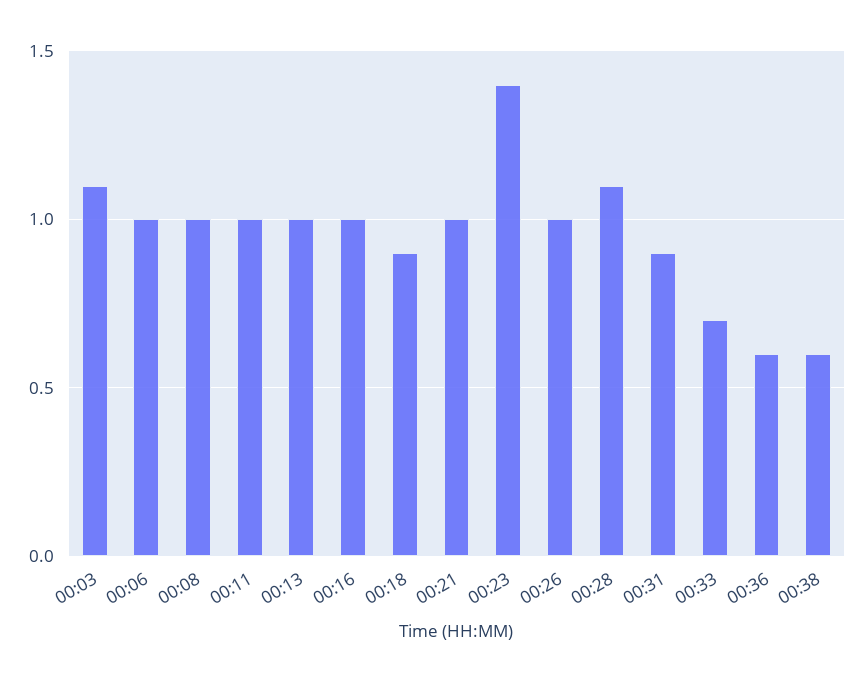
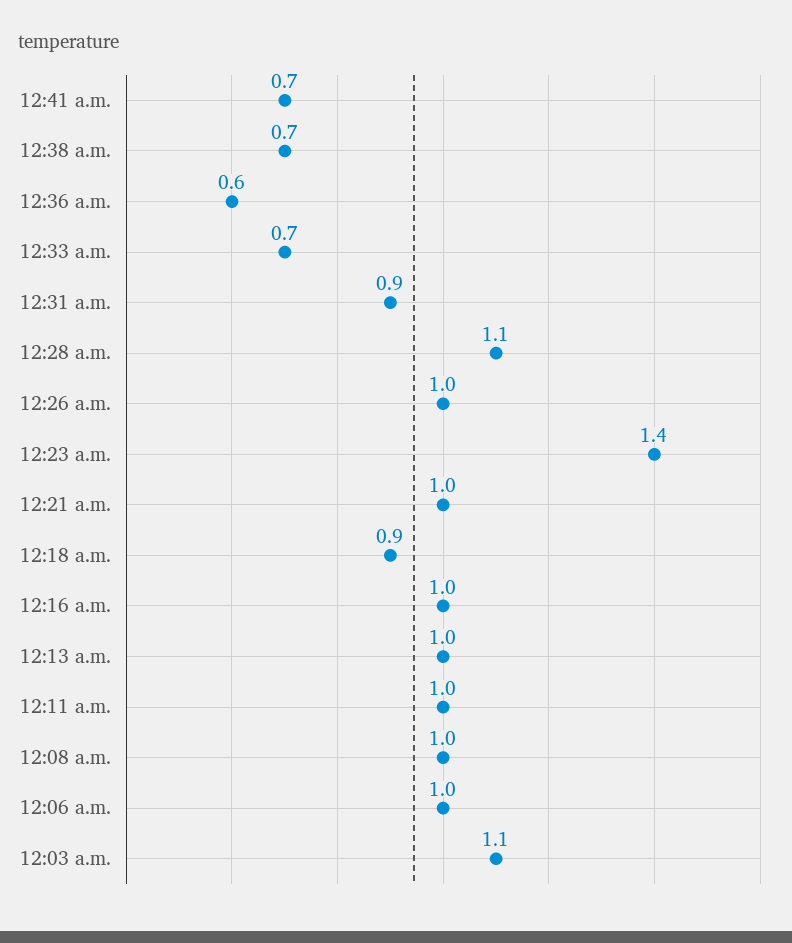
00:38: 0.6 -> 0.7
12:41 a.m.: none -> 0.7

